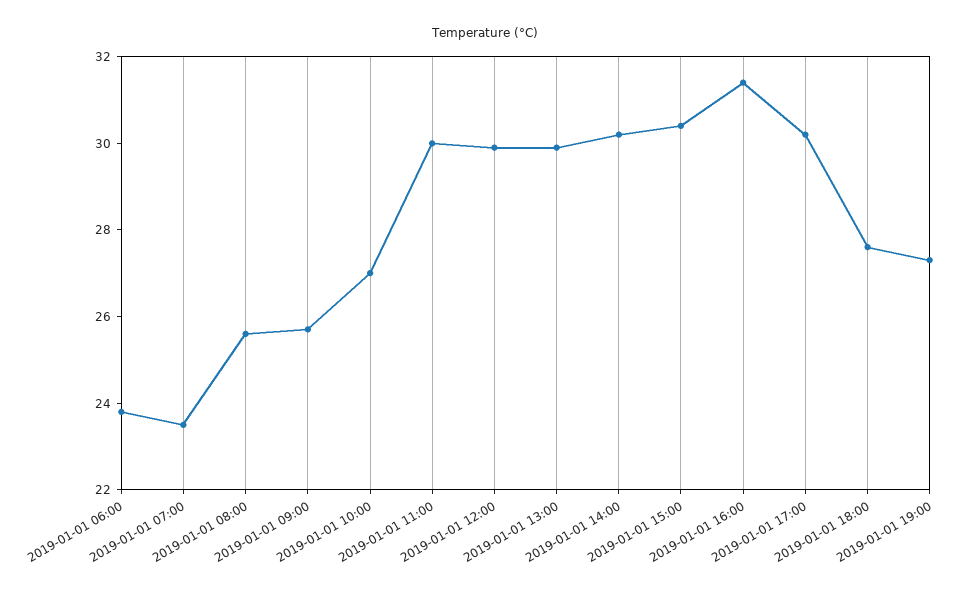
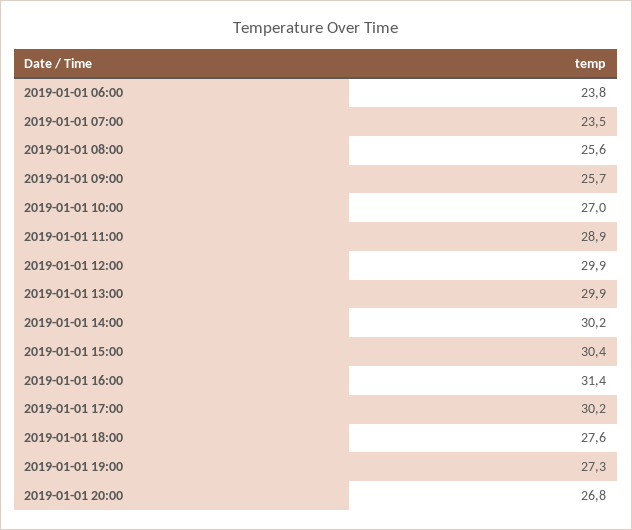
2019-01-01 11:00: 30 -> 28.9
2019-01-01 20:00: none -> 26.8

